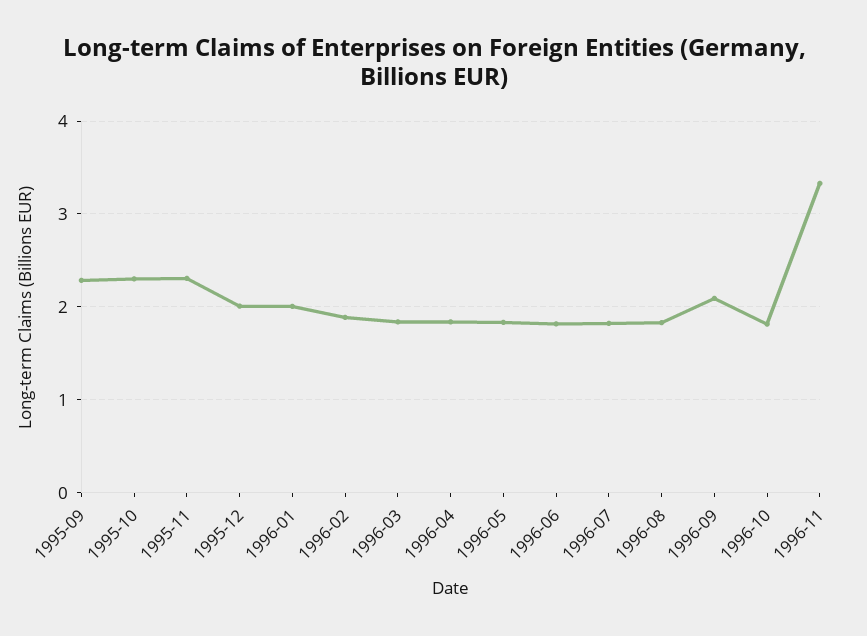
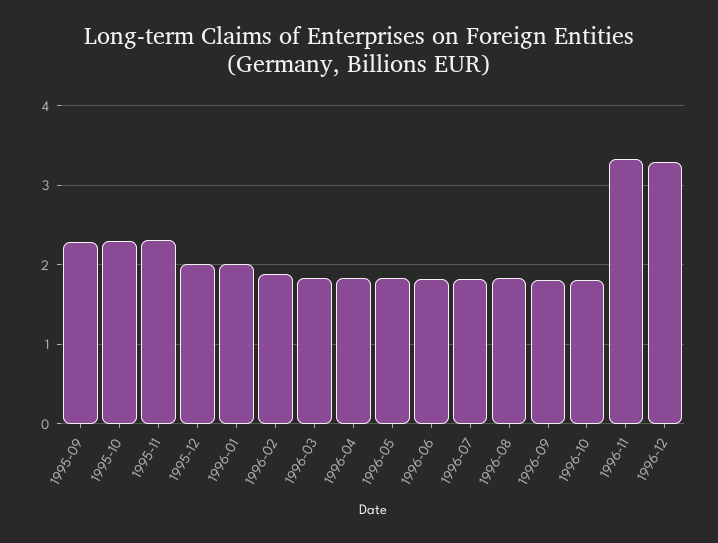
1996-09: 2.1 -> 1.8
1996-12: none -> 3.3

